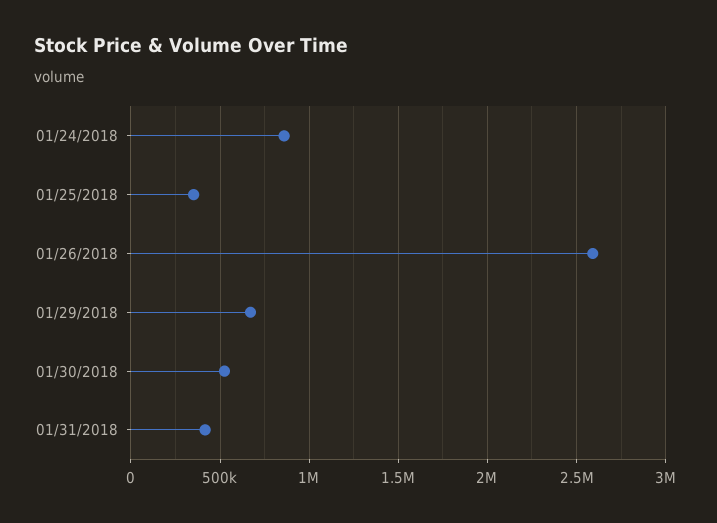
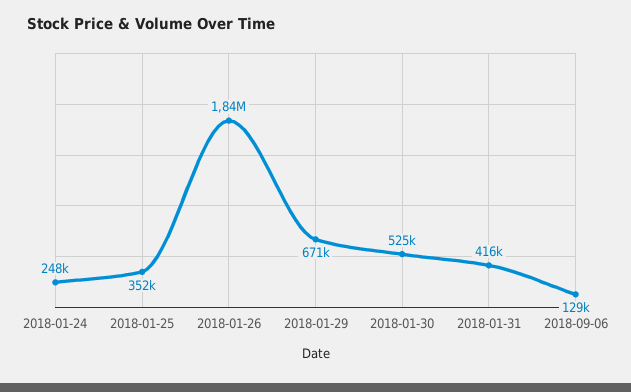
01/24/2018: 850000 -> 248000
01/26/2018: 2600000 -> 1840000
2018-09-06: none -> 129000

